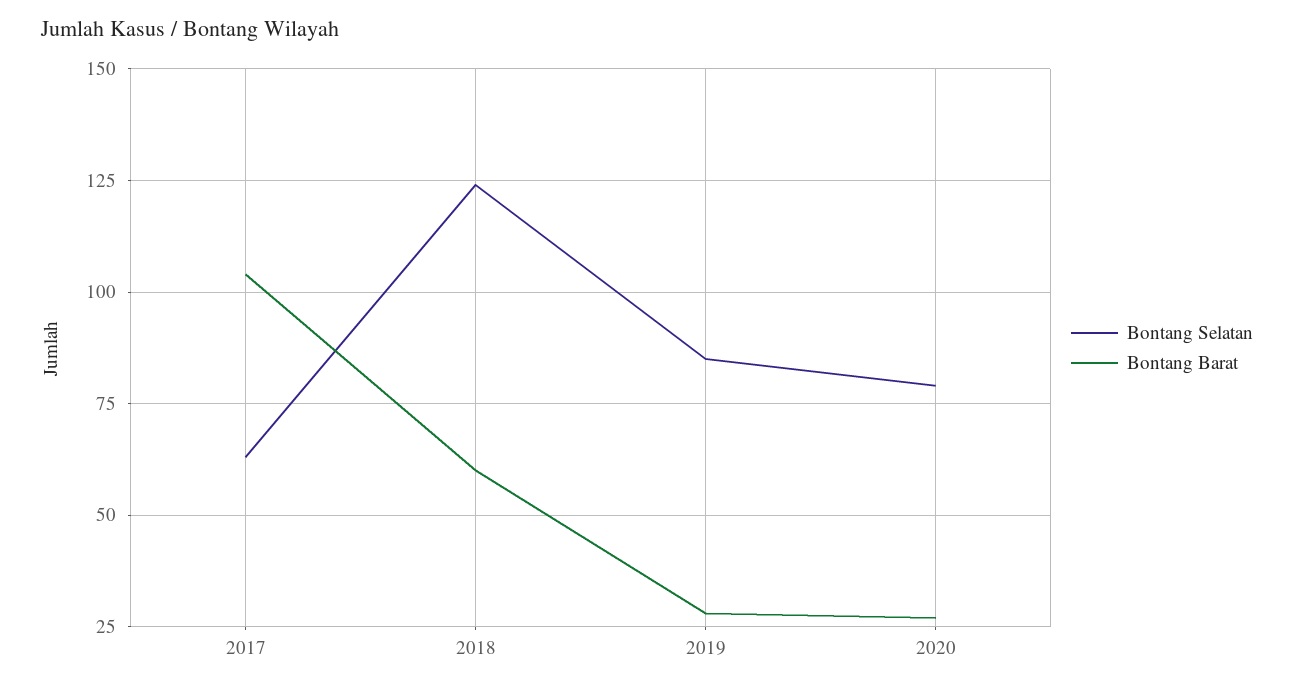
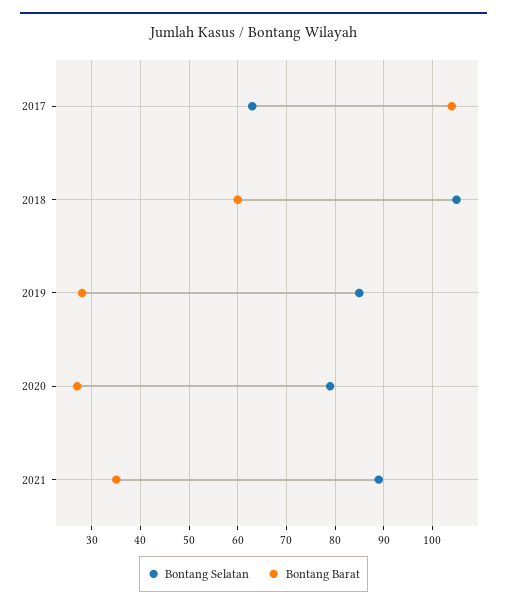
Bontang Selatan, 2018: 125 -> 105
Bontang Selatan, 2021: none -> 90
Bontang Barat, 2021: none -> 35

